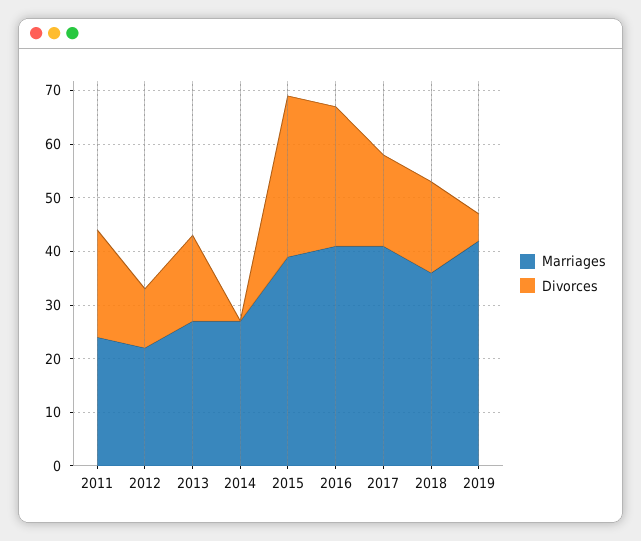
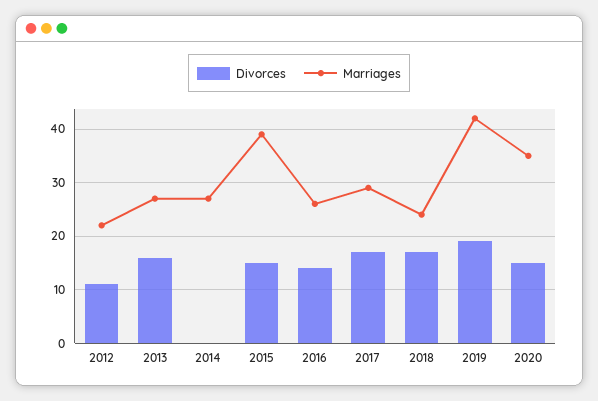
Marriages, 2011: 25 -> none
Divorces, 2011: 20 -> none
Divorces, 2015: 30 -> 15
Marriages, 2016: 40 -> 25
Divorces, 2016: 25 -> 15
Marriages, 2017: 40 -> 30
Marriages, 2018: 35 -> 25
Divorces, 2019: 5 -> 20
Divorces, 2020: none -> 15
Marriages, 2020: none -> 35

